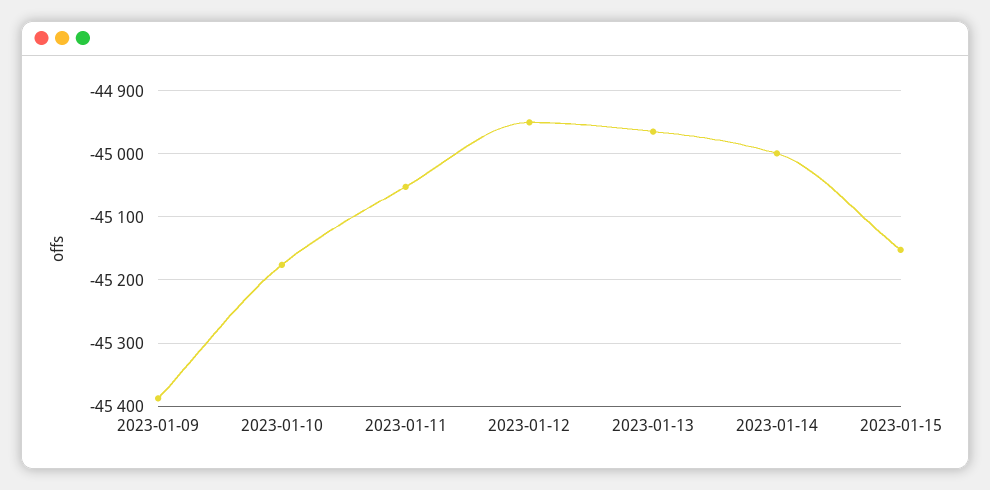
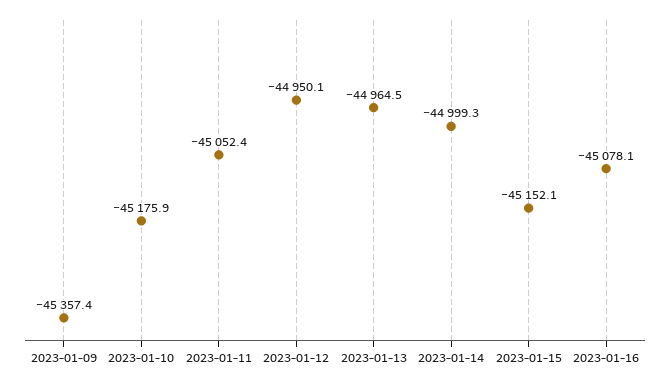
2023-01-09: -45390 -> -45357.4
2023-01-16: none -> -45078.1

